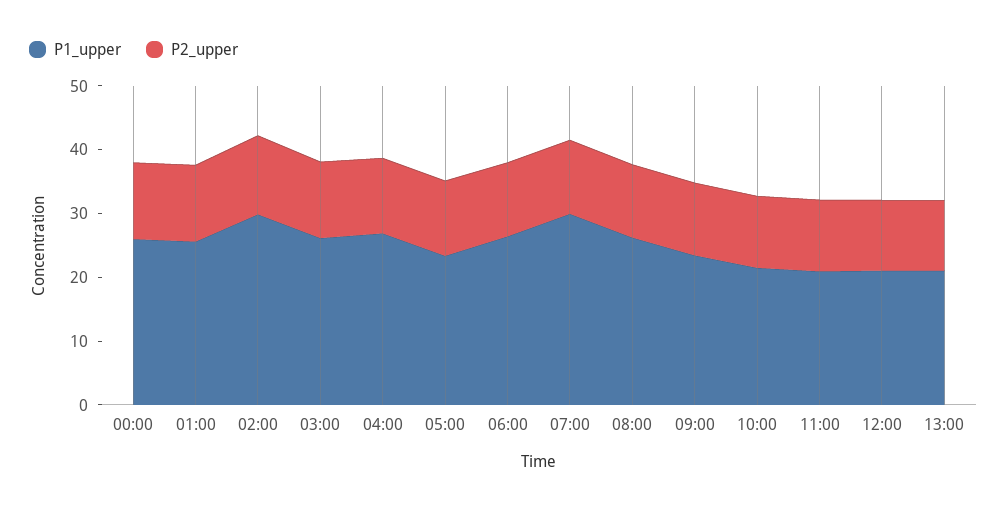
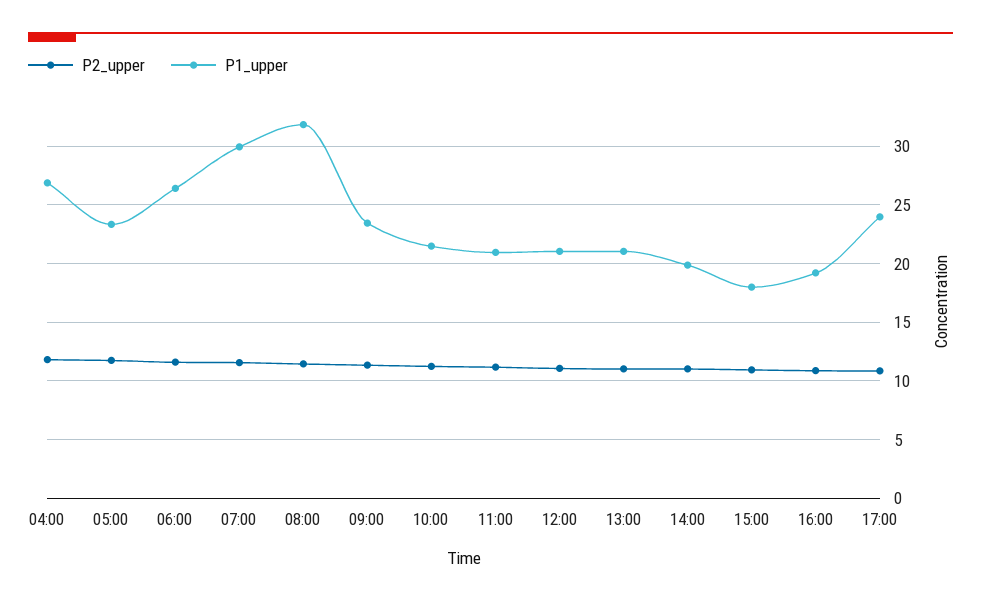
P1_upper, 00:00: 26 -> none
P2_upper, 00:00: 12 -> none
P1_upper, 01:00: 26 -> none
P2_upper, 01:00: 12 -> none
P1_upper, 02:00: 30 -> none
P2_upper, 02:00: 12 -> none
P1_upper, 03:00: 26 -> none
P2_upper, 03:00: 12 -> none
P1_upper, 08:00: 26 -> 32
P2_upper, 14:00: none -> 11
P1_upper, 14:00: none -> 20
P2_upper, 15:00: none -> 11
P1_upper, 15:00: none -> 18
P2_upper, 16:00: none -> 11
P1_upper, 16:00: none -> 19
P2_upper, 17:00: none -> 11
P1_upper, 17:00: none -> 24

